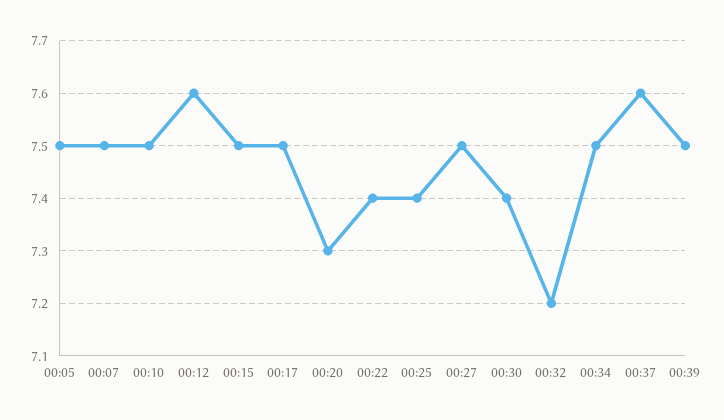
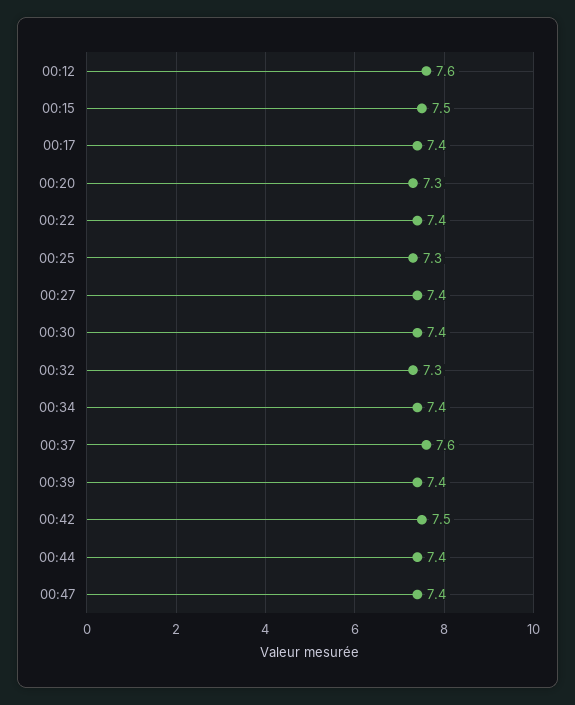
00:05: 7.5 -> none
00:07: 7.5 -> none
00:10: 7.5 -> none
00:17: 7.5 -> 7.4
00:25: 7.4 -> 7.3
00:27: 7.5 -> 7.4
00:32: 7.2 -> 7.3
00:34: 7.5 -> 7.4
00:39: 7.5 -> 7.4
00:42: none -> 7.5
00:44: none -> 7.4
00:47: none -> 7.4

